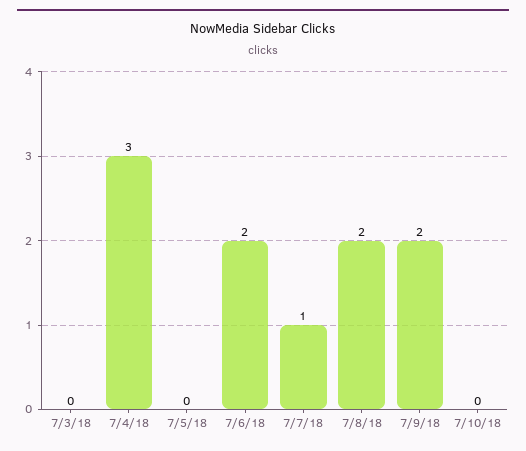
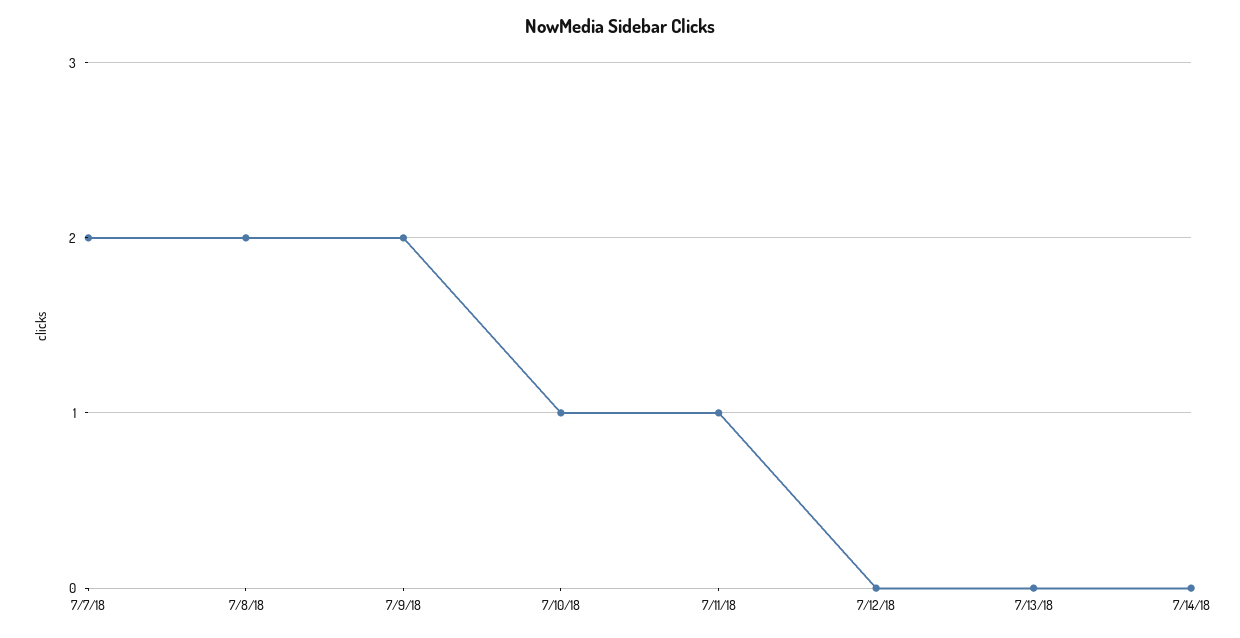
7/3/18: 0 -> none
7/4/18: 3 -> none
7/5/18: 0 -> none
7/6/18: 2 -> none
7/7/18: 1 -> 2
7/10/18: 0 -> 1
7/11/18: none -> 1
7/12/18: none -> 0
7/13/18: none -> 0
7/14/18: none -> 0

